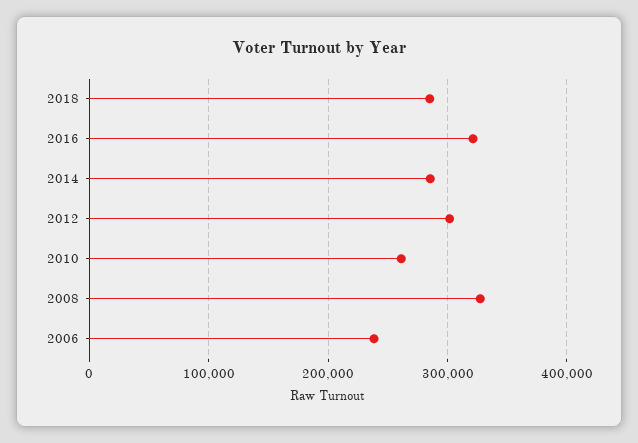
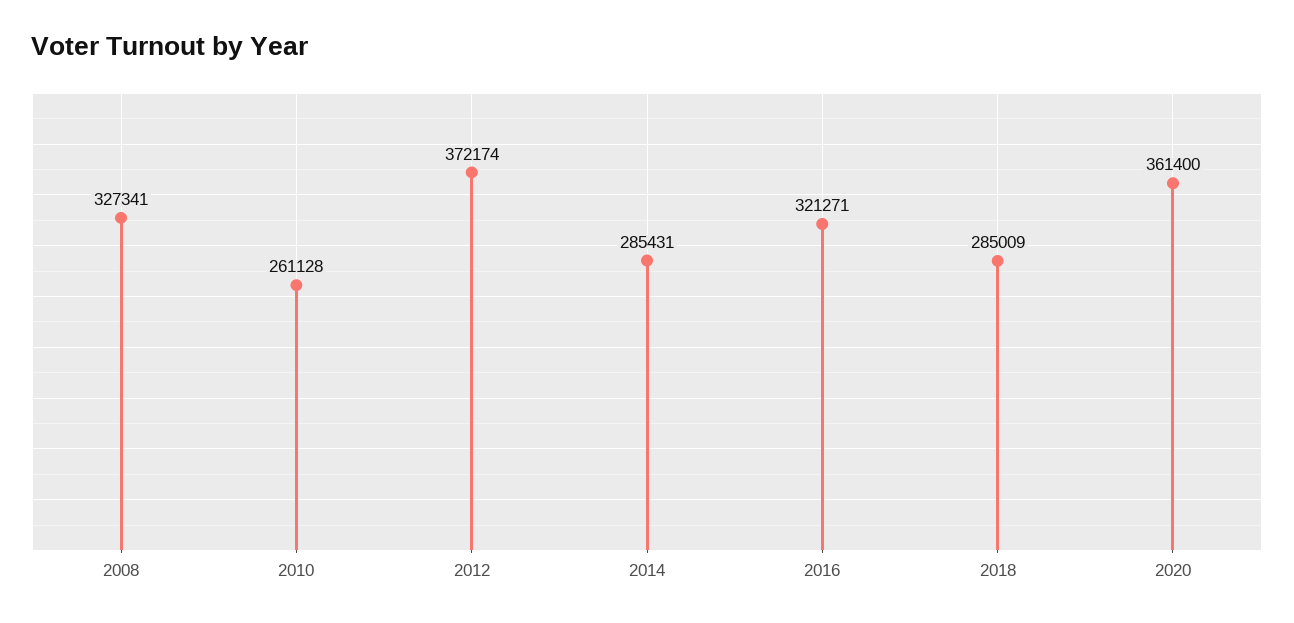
2012: 300000 -> 372174
2006: 240000 -> none
2020: none -> 361400

